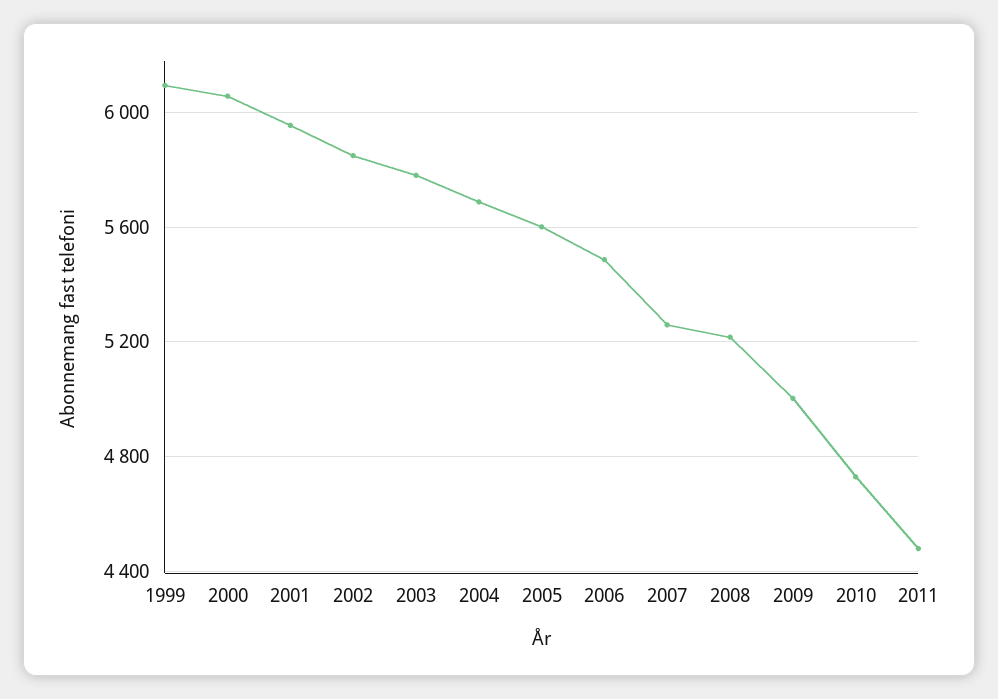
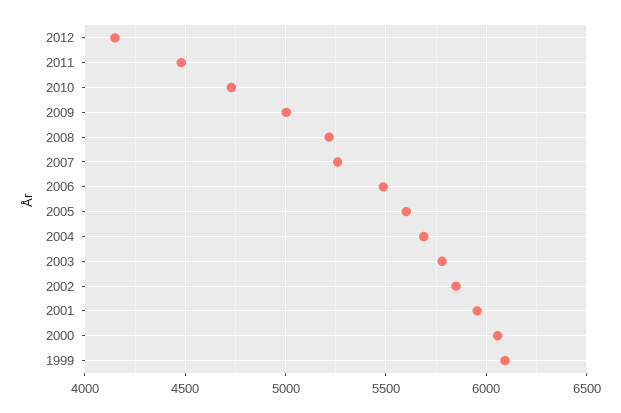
2012: none -> 4150

